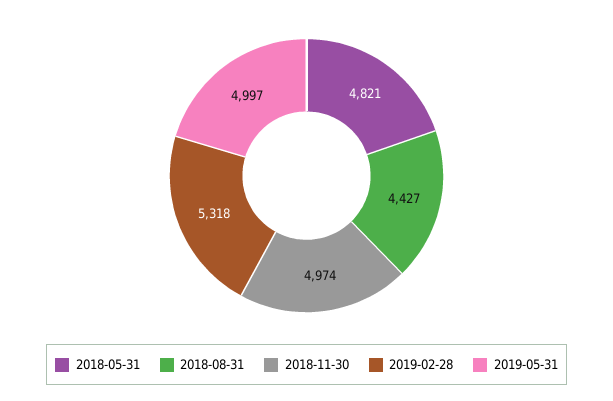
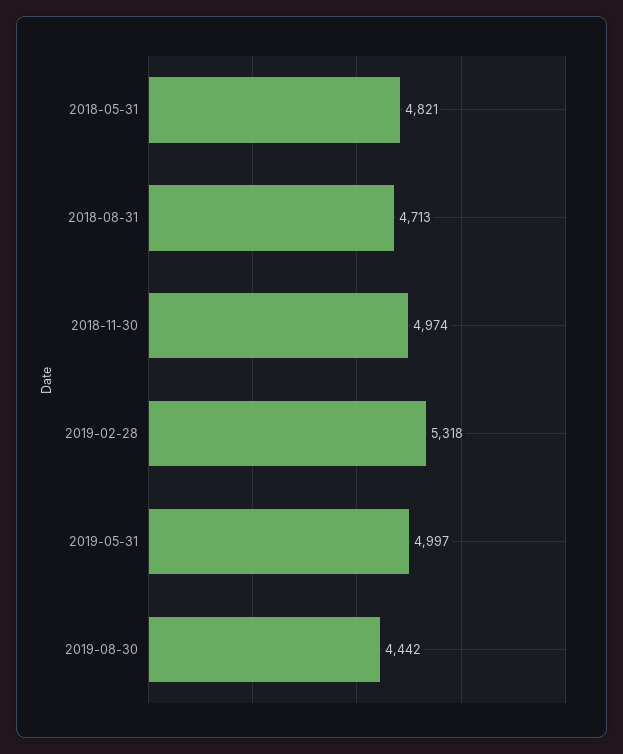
2018-08-31: 4427 -> 4713
2019-08-30: none -> 4442

